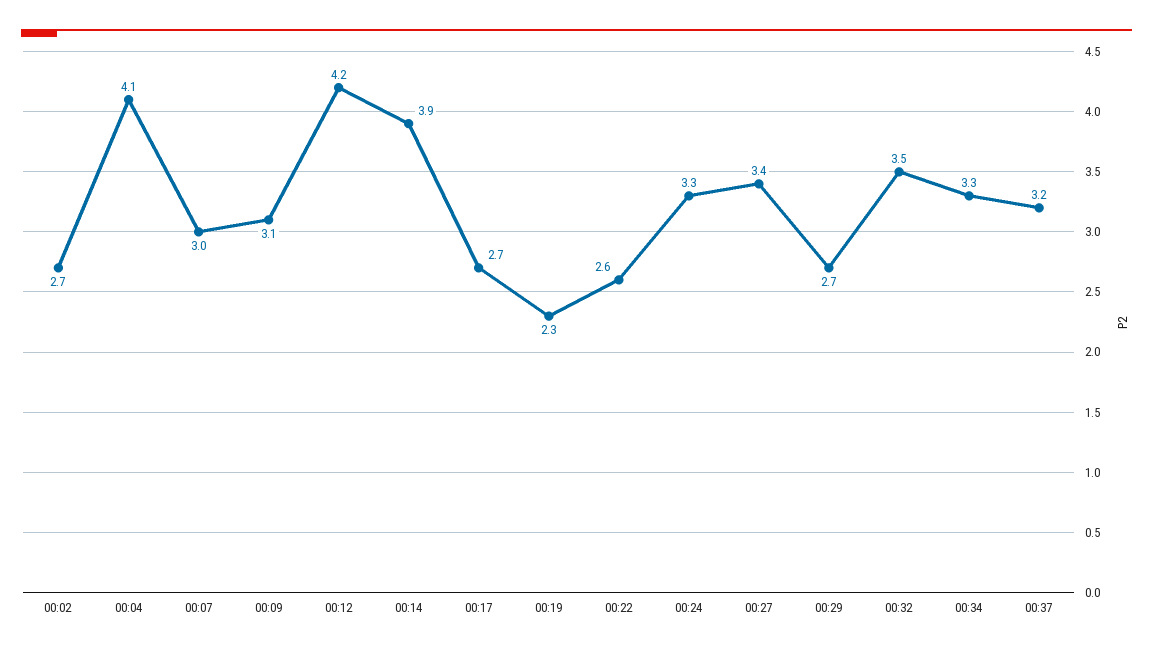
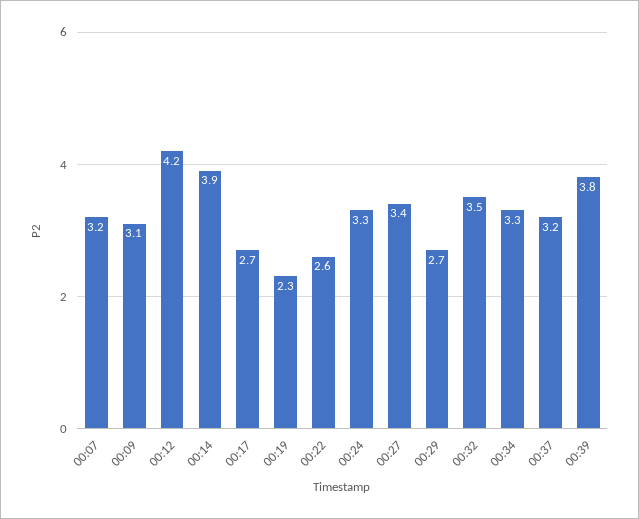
00:02: 2.7 -> none
00:04: 4.1 -> none
00:07: 3 -> 3.2
00:39: none -> 3.8

